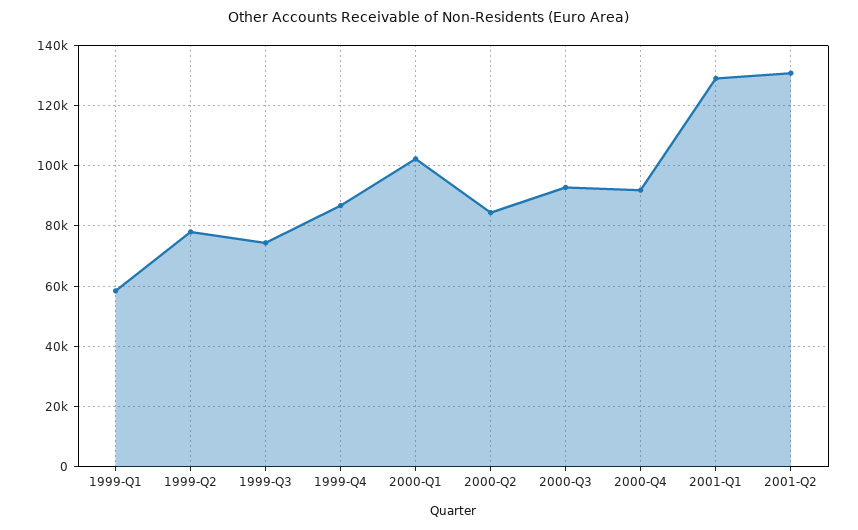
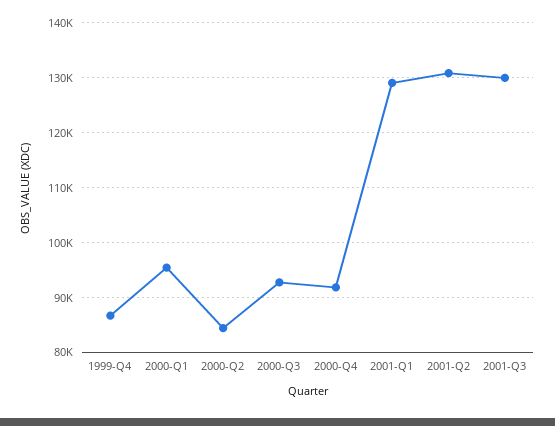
1999-Q1: 58000 -> none
1999-Q2: 78000 -> none
1999-Q3: 74000 -> none
2000-Q1: 102000 -> 96000
2001-Q3: none -> 130000

